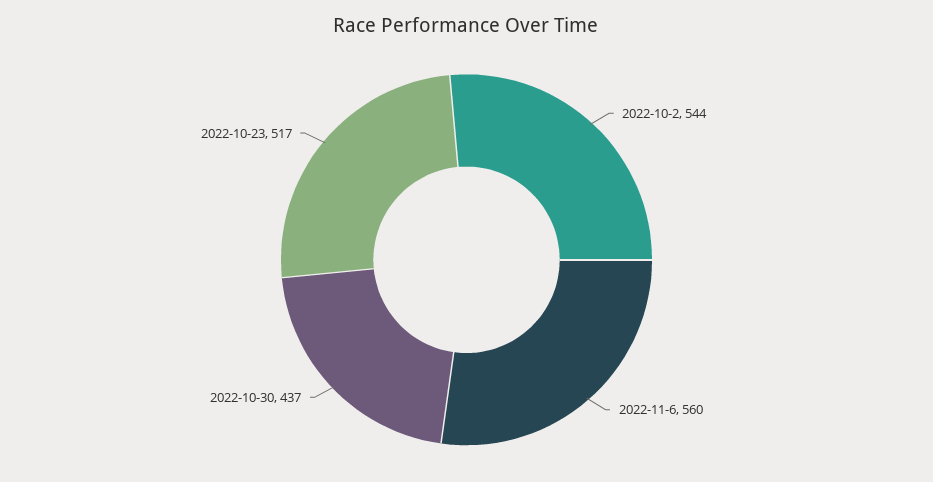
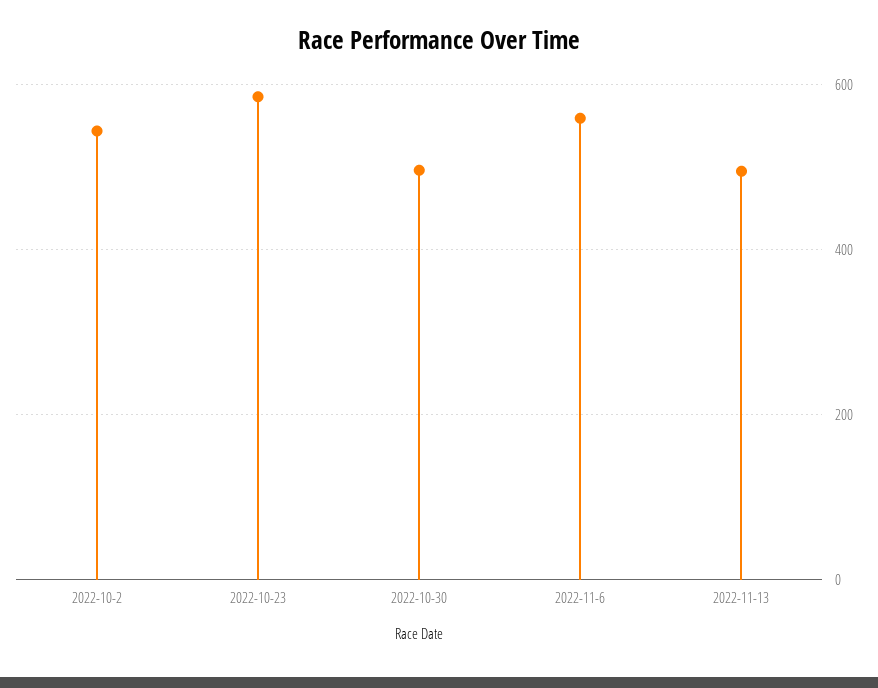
2022-10-30: 437 -> 500
2022-10-23: 517 -> 580
2022-11-13: none -> 500

